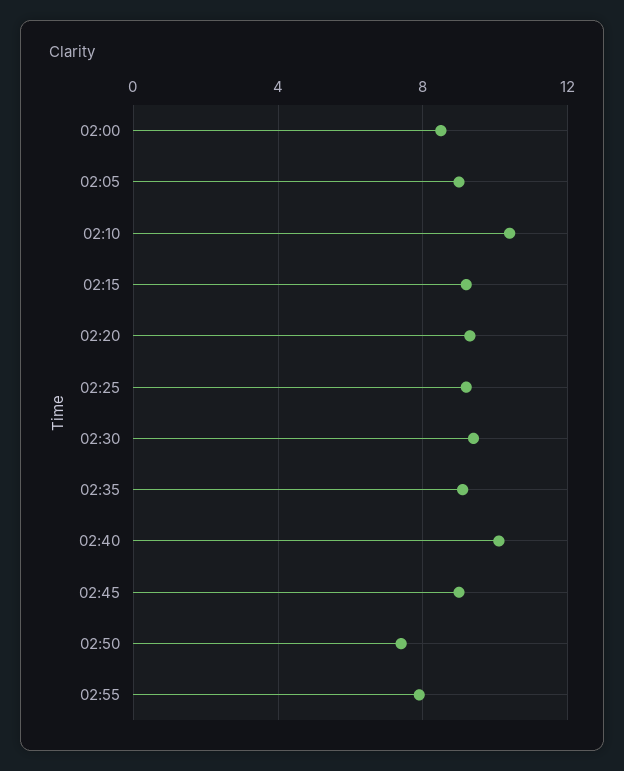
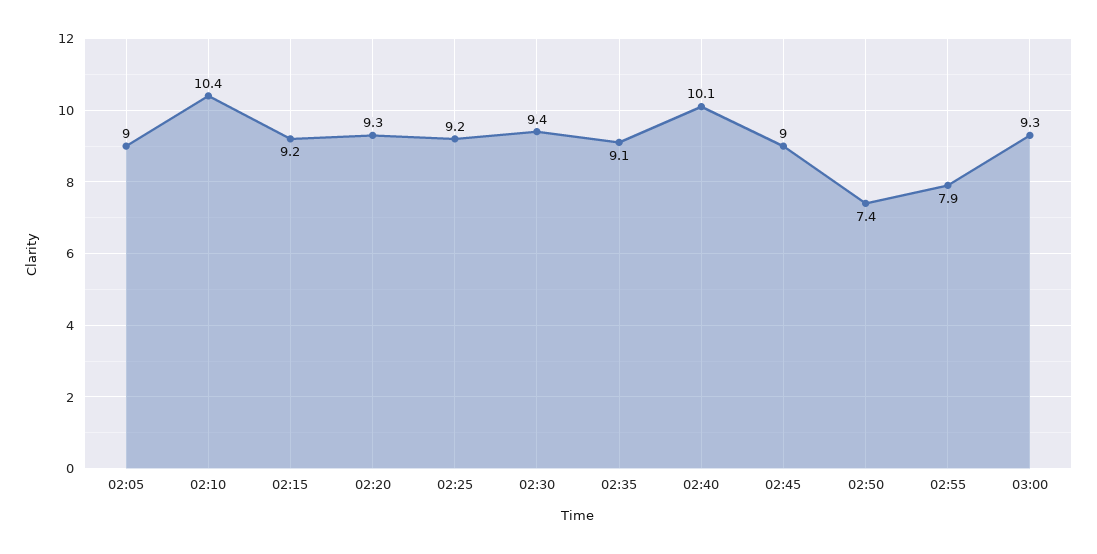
02:00: 8.5 -> none
03:00: none -> 9.3

